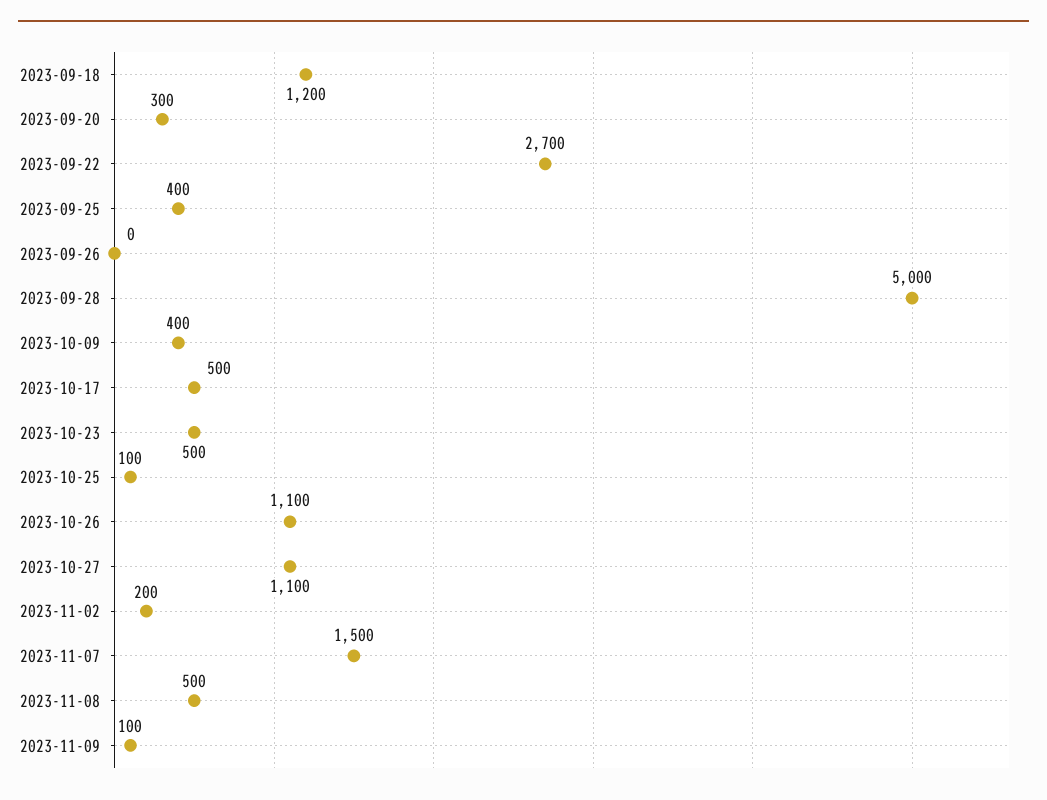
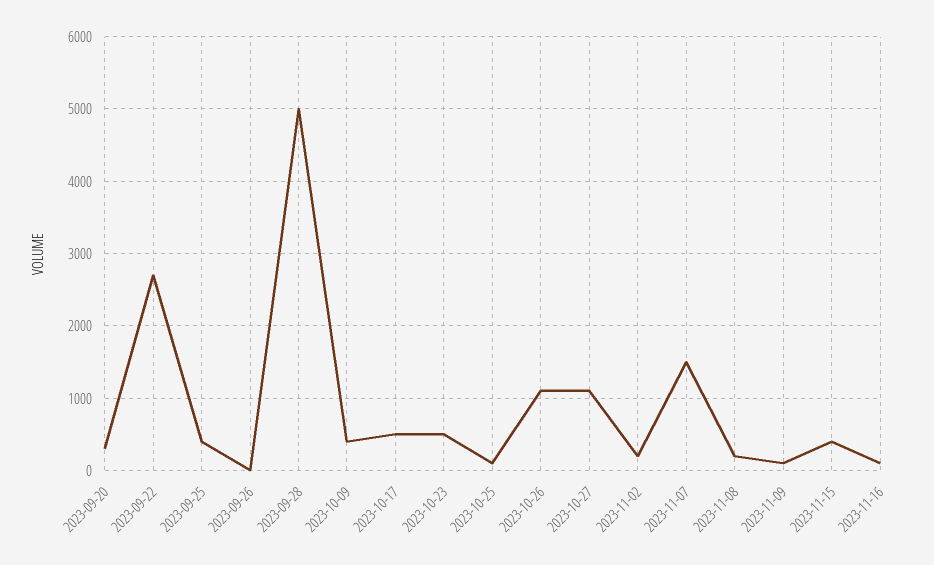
2023-09-18: 1200 -> none
2023-11-08: 500 -> 200
2023-11-15: none -> 400
2023-11-16: none -> 100

